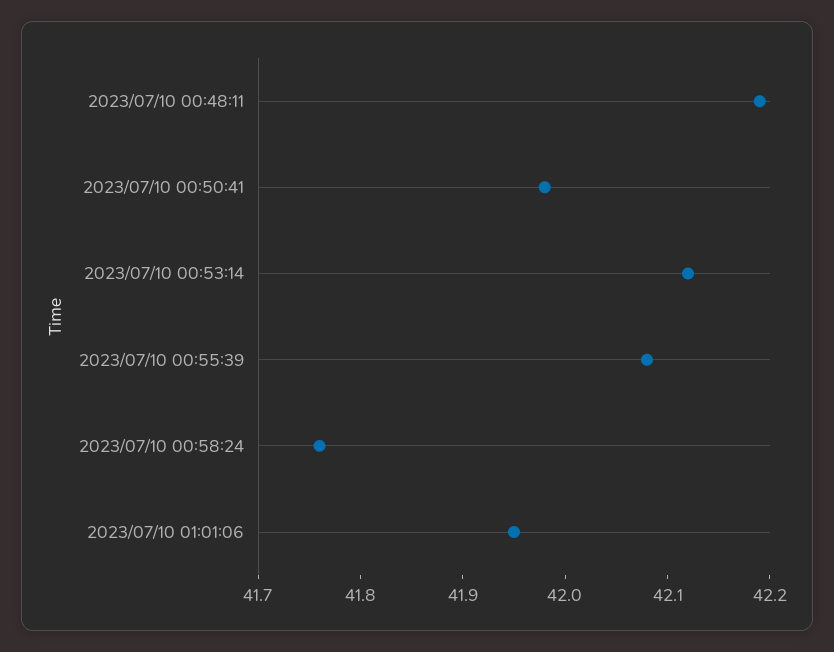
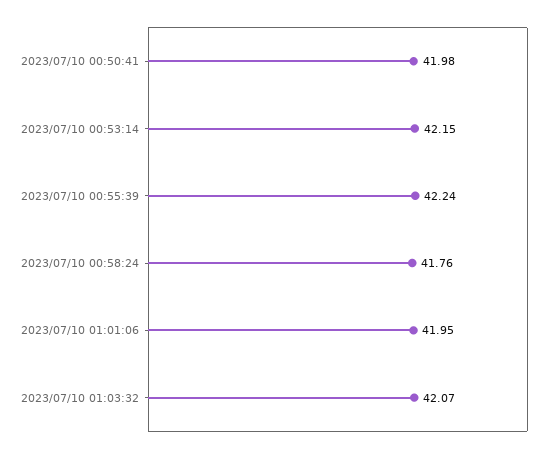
2023/07/10 00:48:11: 42.19 -> none
2023/07/10 00:53:14: 42.12 -> 42.15
2023/07/10 00:55:39: 42.08 -> 42.24
2023/07/10 01:03:32: none -> 42.07

